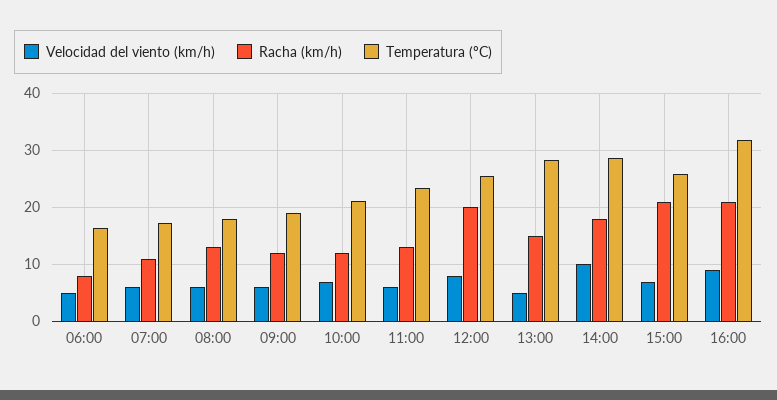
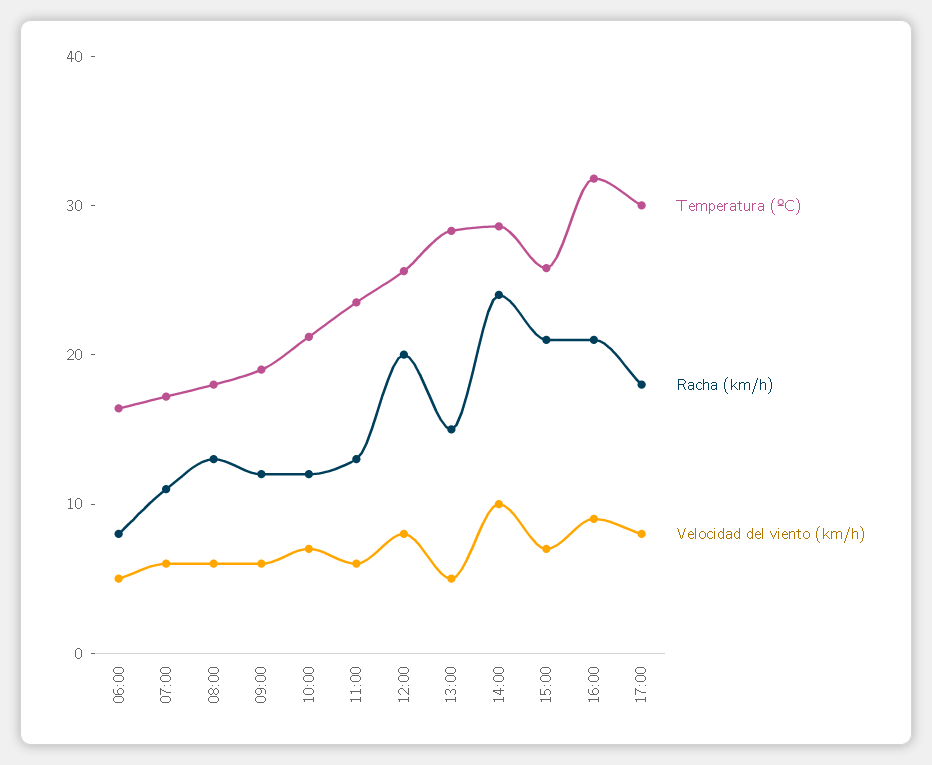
Racha (km/h), 14:00: 18 -> 24
Temperatura (ºC), 17:00: none -> 30
Racha (km/h), 17:00: none -> 18
Velocidad del viento (km/h), 17:00: none -> 8

